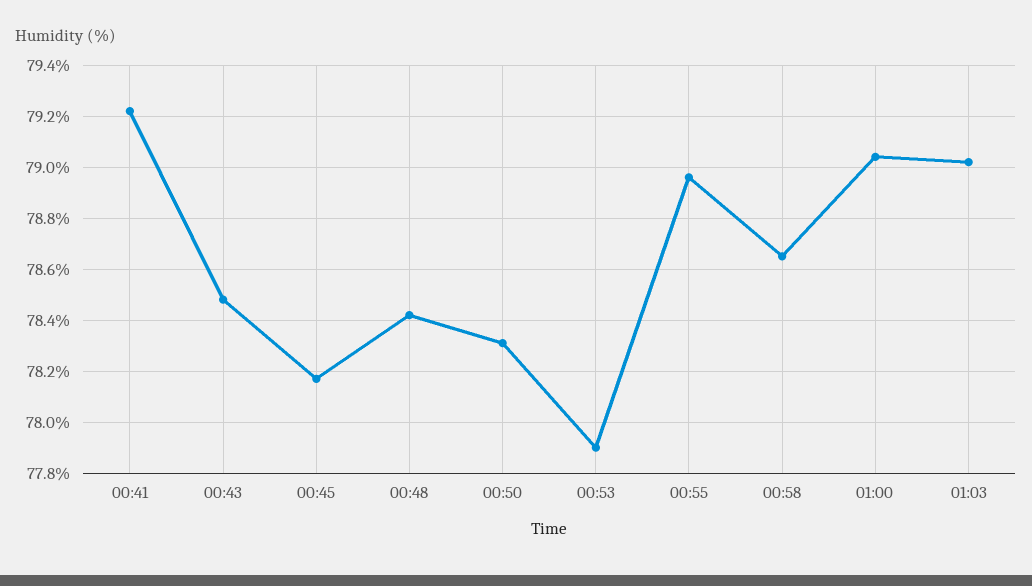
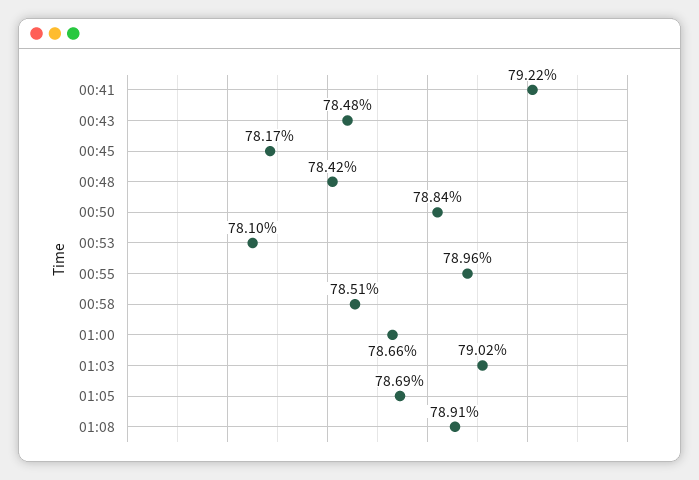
00:50: 78.3 -> 78.84
00:53: 77.9 -> 78.1
00:58: 78.65 -> 78.51
01:00: 79.05 -> 78.66
01:05: none -> 78.69
01:08: none -> 78.91

